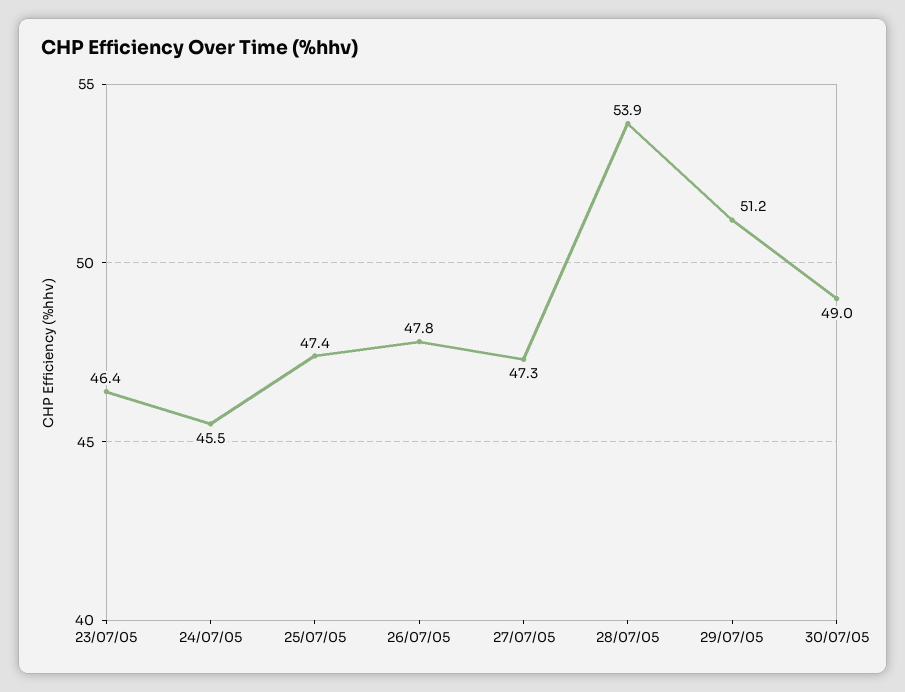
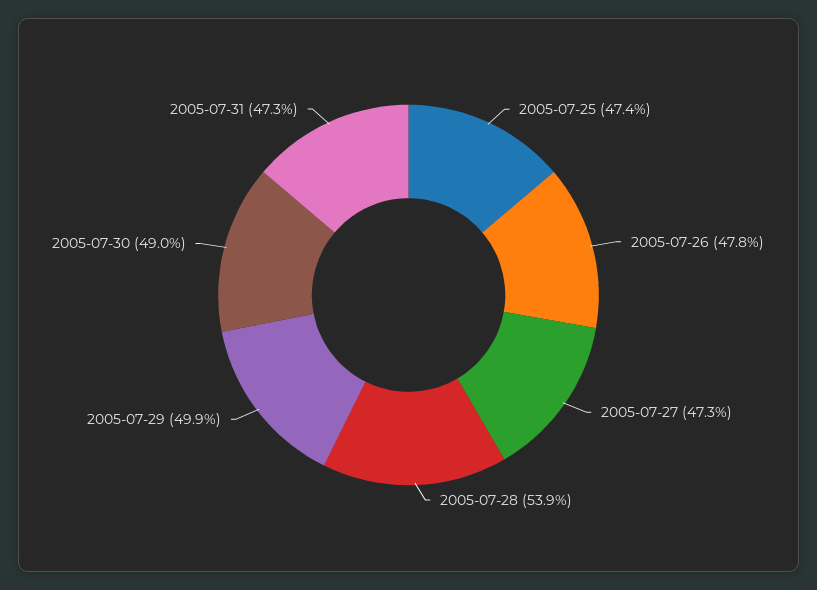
23/07/05: 46.4 -> none
24/07/05: 45.5 -> none
29/07/05: 51.2 -> 49.9
2005-07-31: none -> 47.3

